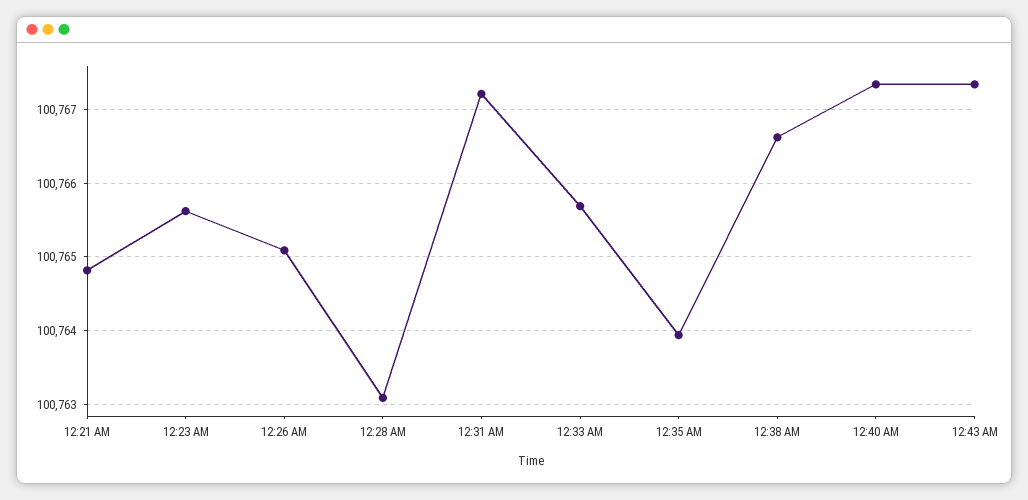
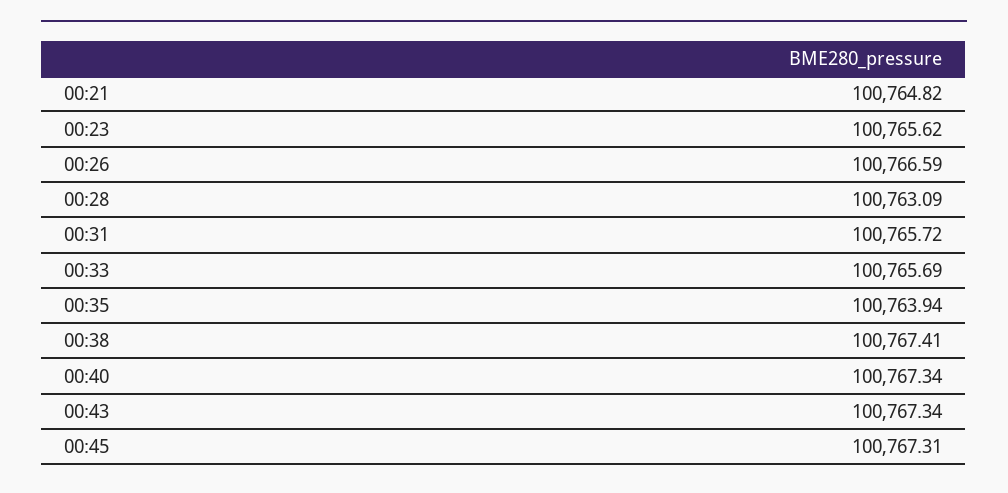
12:26 AM: 100765.1 -> 100766.59
12:31 AM: 100767.2 -> 100765.72
12:38 AM: 100766.6 -> 100767.41
00:45: none -> 100767.31

